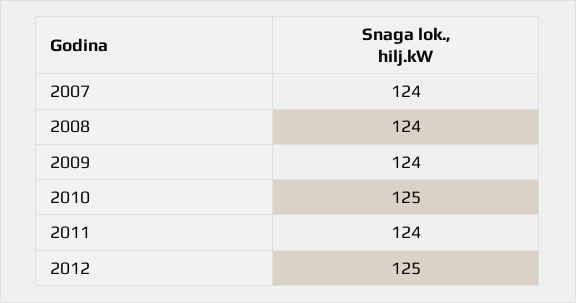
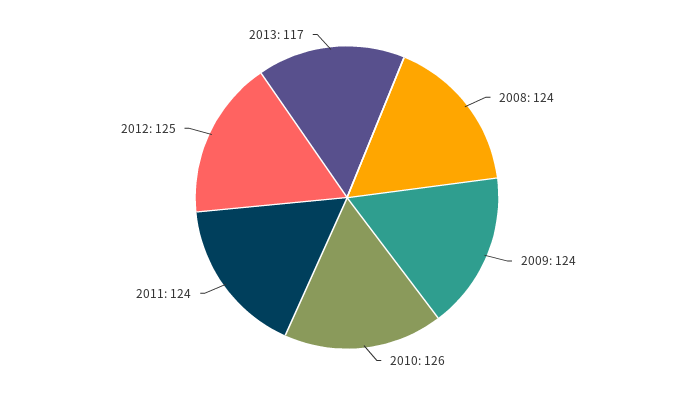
2007: 124 -> none
2010: 125 -> 126
2013: none -> 117

